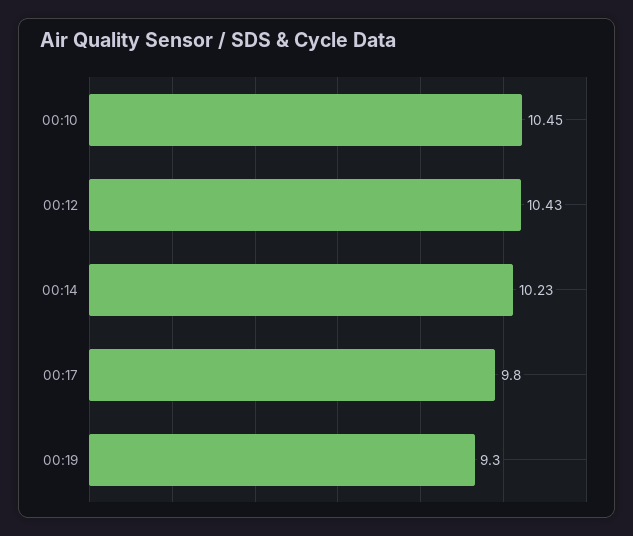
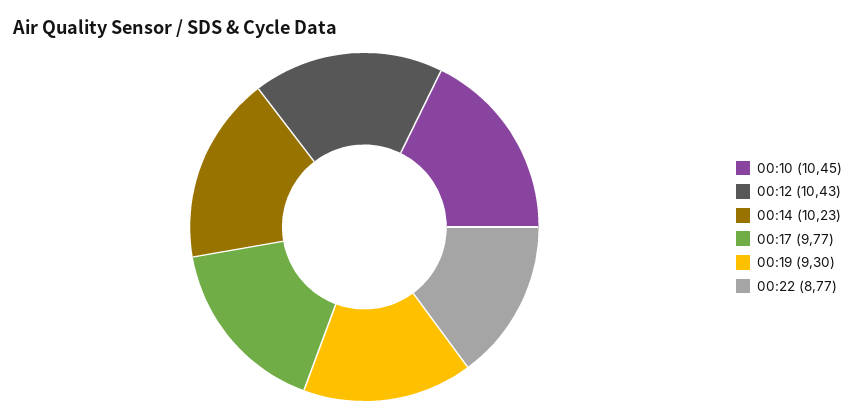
00:17: 9.8 -> 9.77
00:22: none -> 8.77

